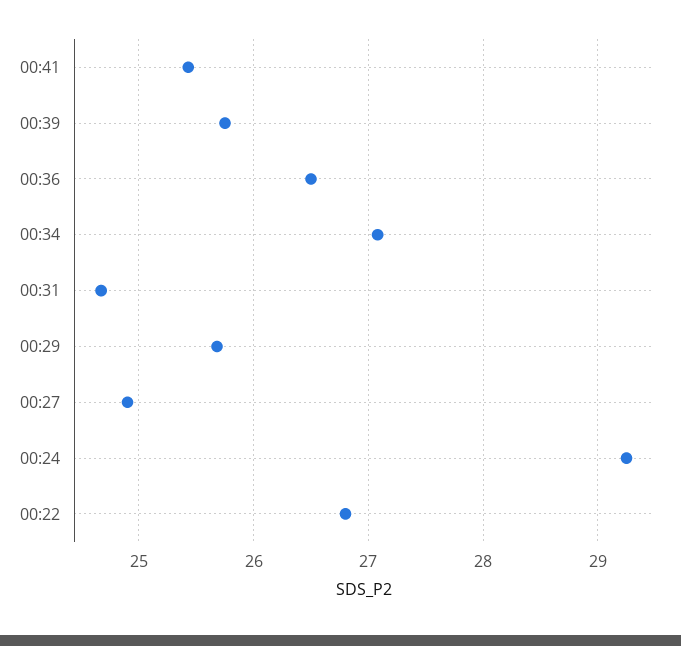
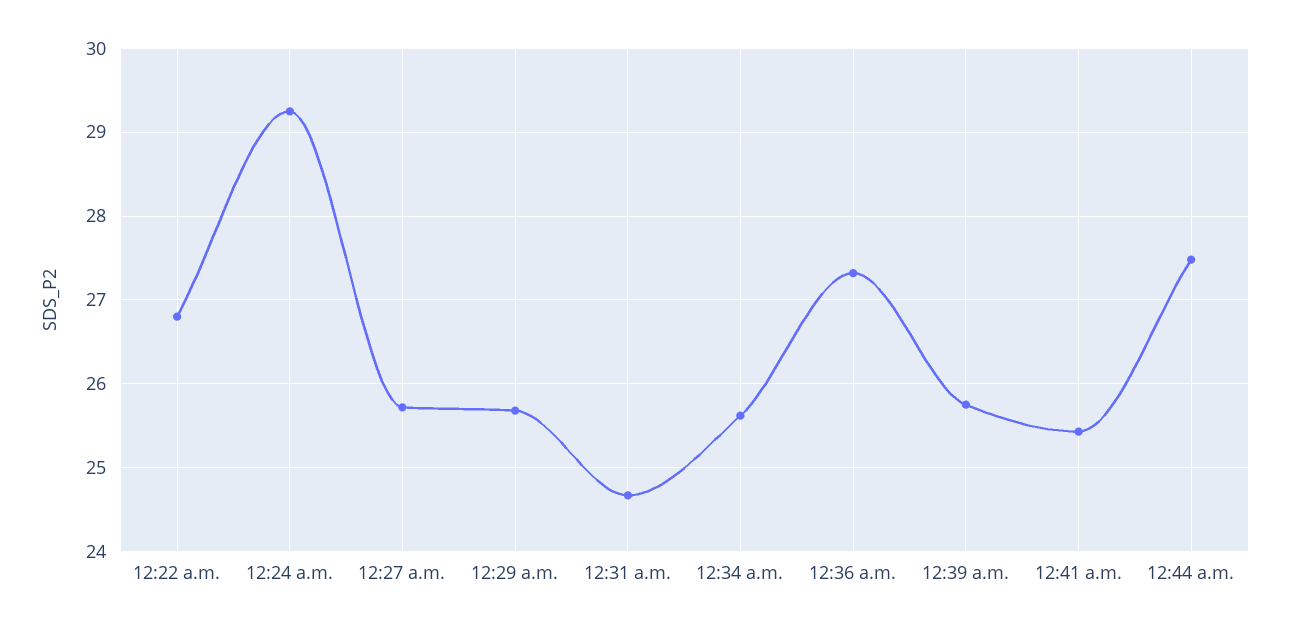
00:36: 26.5 -> 27.3
00:34: 27.1 -> 25.6
00:27: 24.9 -> 25.7
12:44 a.m.: none -> 27.5

